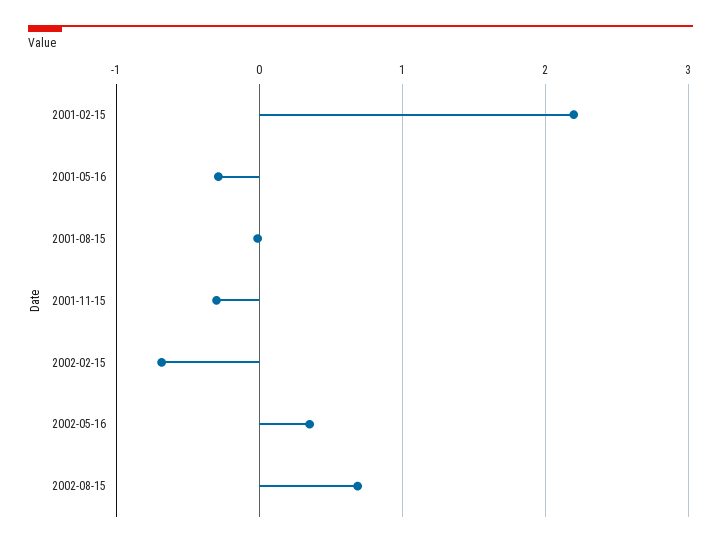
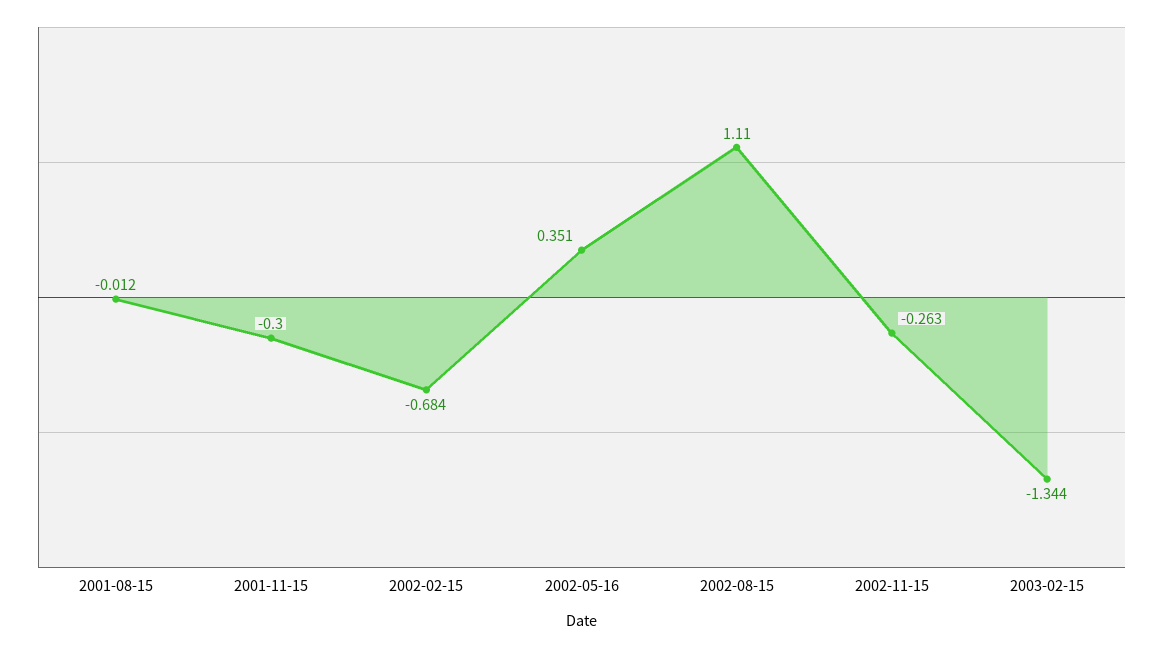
2001-02-15: 2.2 -> none
2001-05-16: -0.3 -> none
2002-08-15: 0.7 -> 1.11
2002-11-15: none -> -0.263
2003-02-15: none -> -1.344

